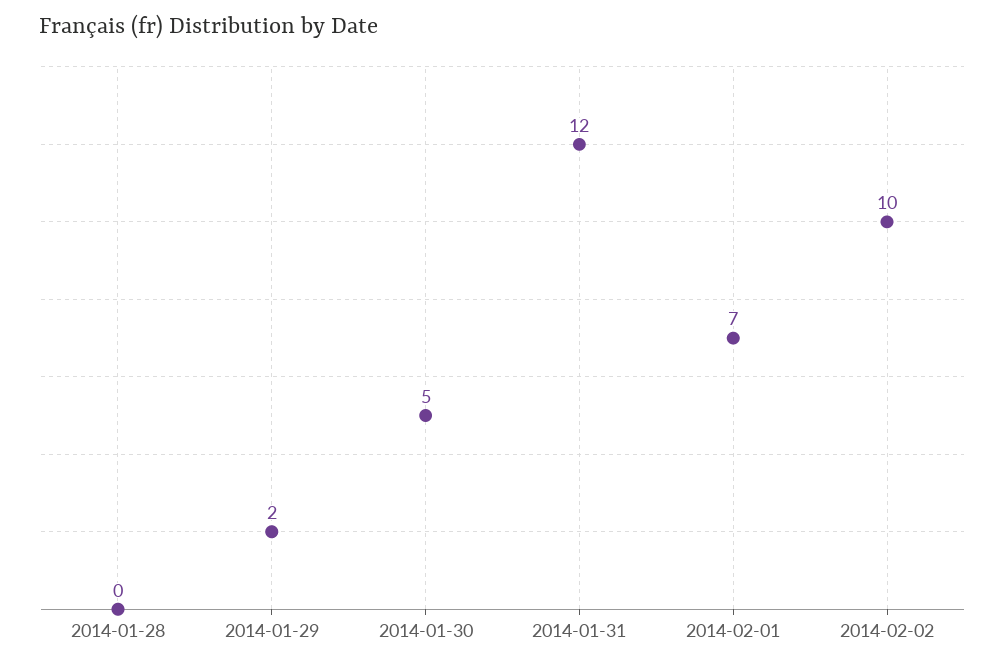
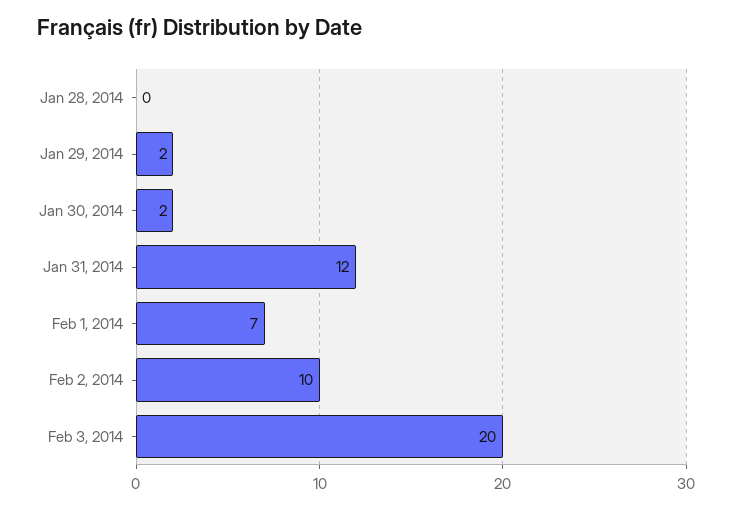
2014-01-30: 5 -> 2
Feb 3, 2014: none -> 20

